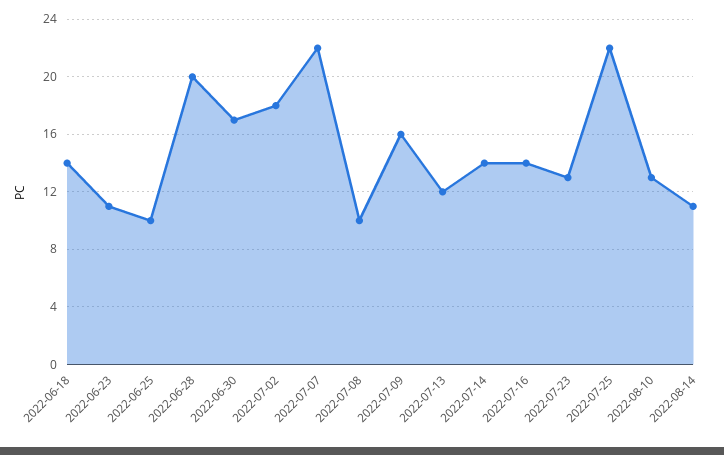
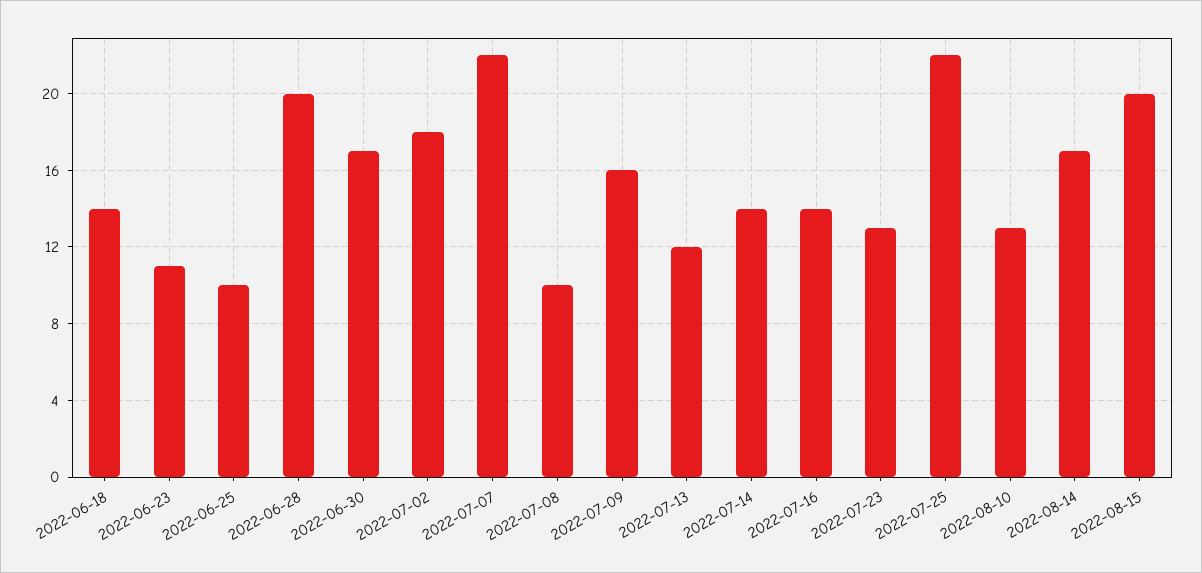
2022-08-14: 11 -> 17
2022-08-15: none -> 20

